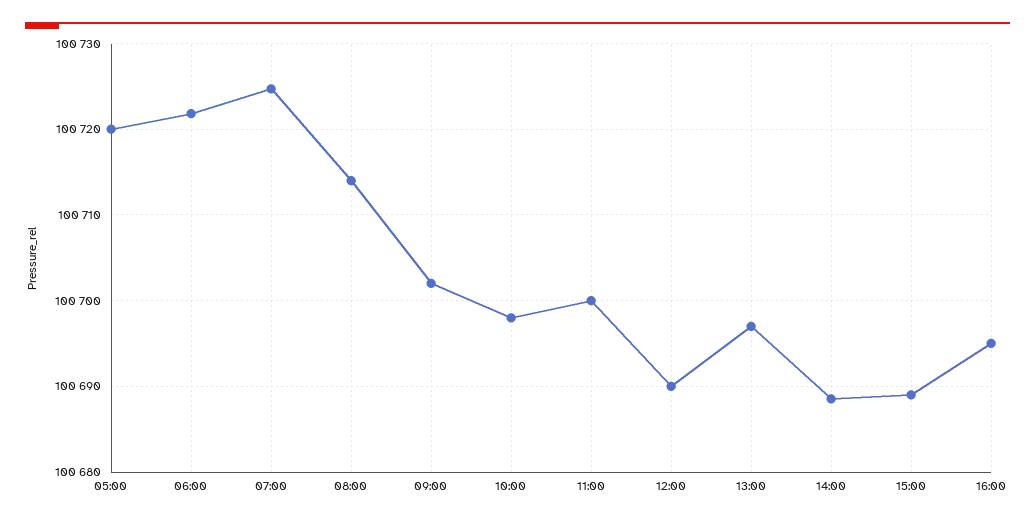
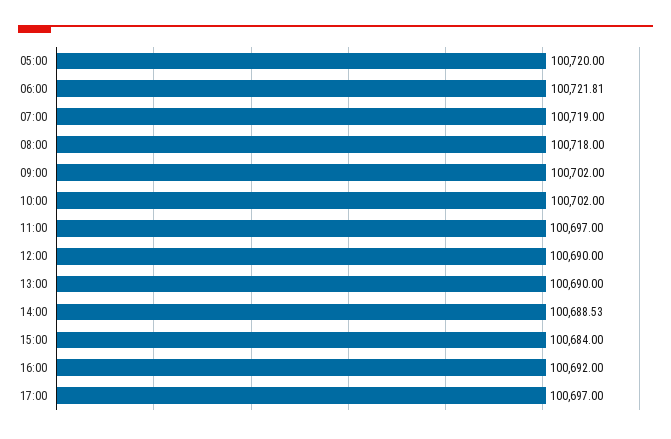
07:00: 100725 -> 100719
08:00: 100714 -> 100718
10:00: 100698 -> 100702
11:00: 100700 -> 100697
13:00: 100697 -> 100690
15:00: 100689 -> 100684
16:00: 100695 -> 100692
17:00: none -> 100697

